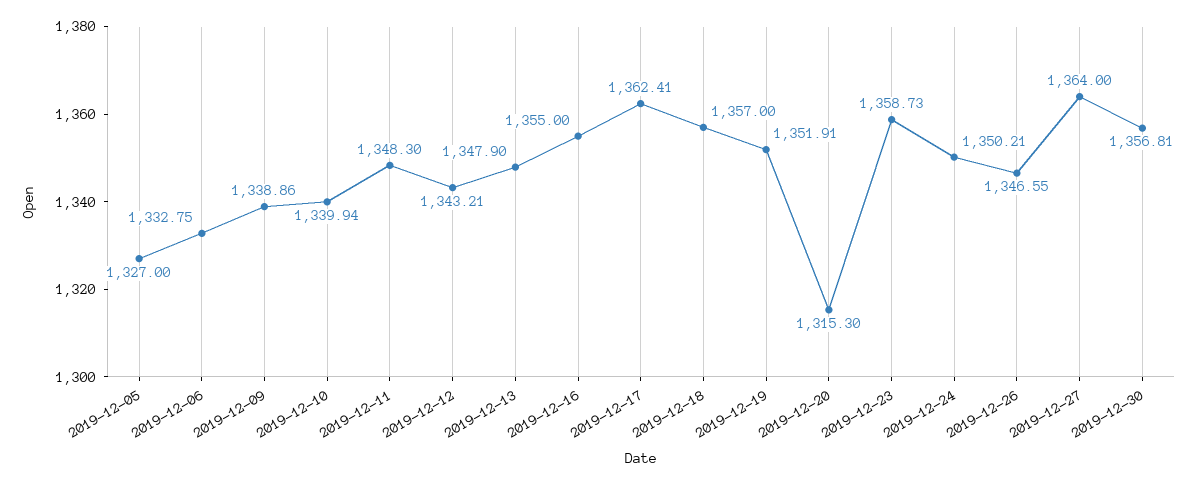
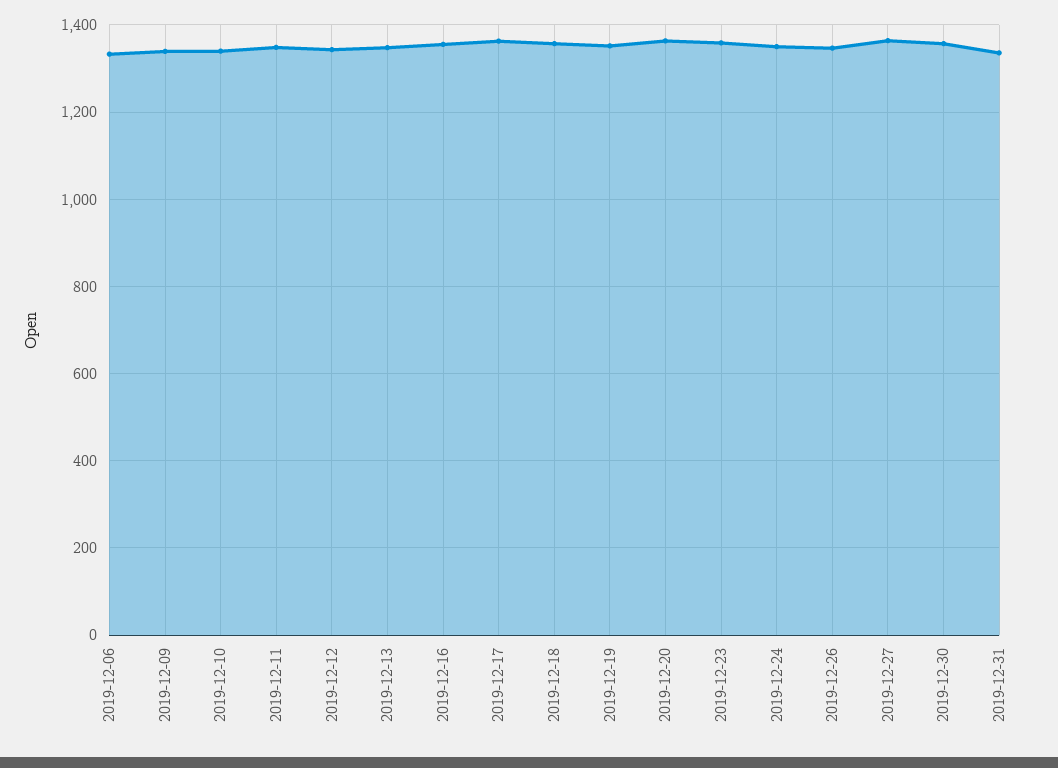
2019-12-05: 1327 -> none
2019-12-20: 1315.3 -> 1360
2019-12-31: none -> 1340

